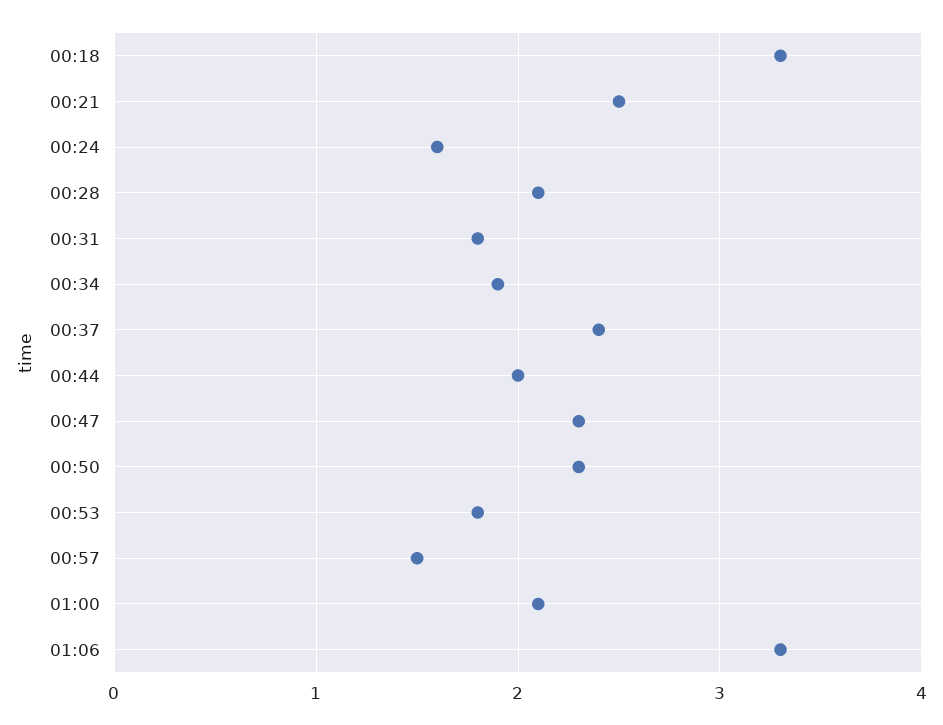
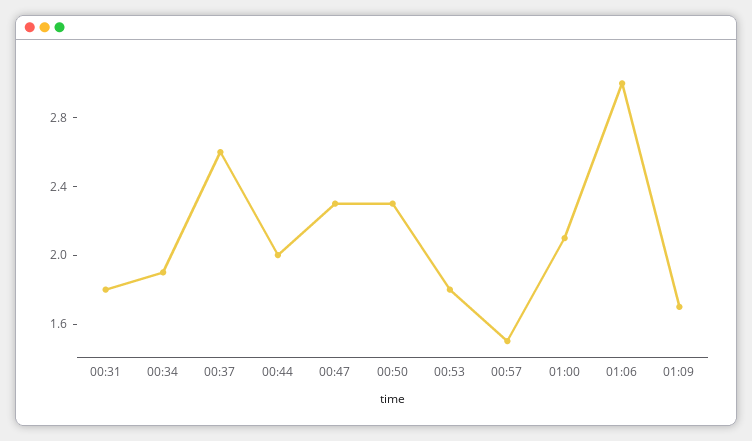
00:18: 3.3 -> none
00:21: 2.5 -> none
00:24: 1.6 -> none
00:28: 2.1 -> none
00:37: 2.4 -> 2.6
01:06: 3.3 -> 3
01:09: none -> 1.7

